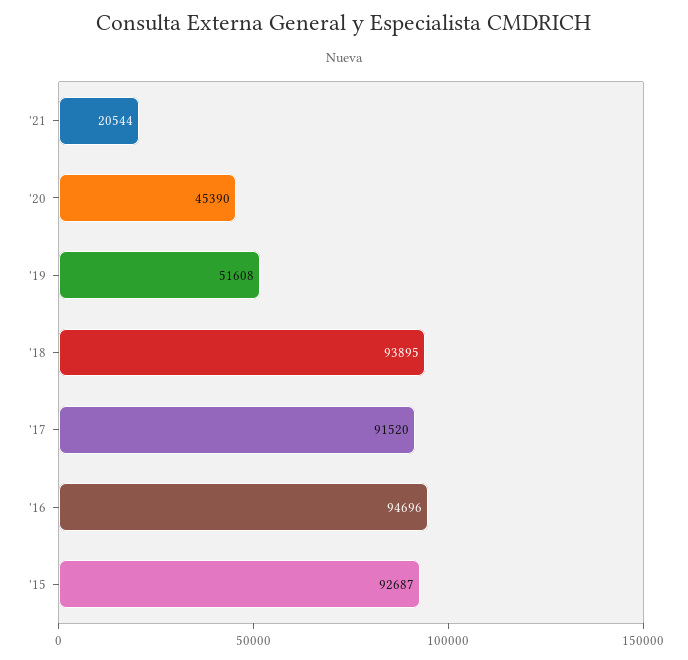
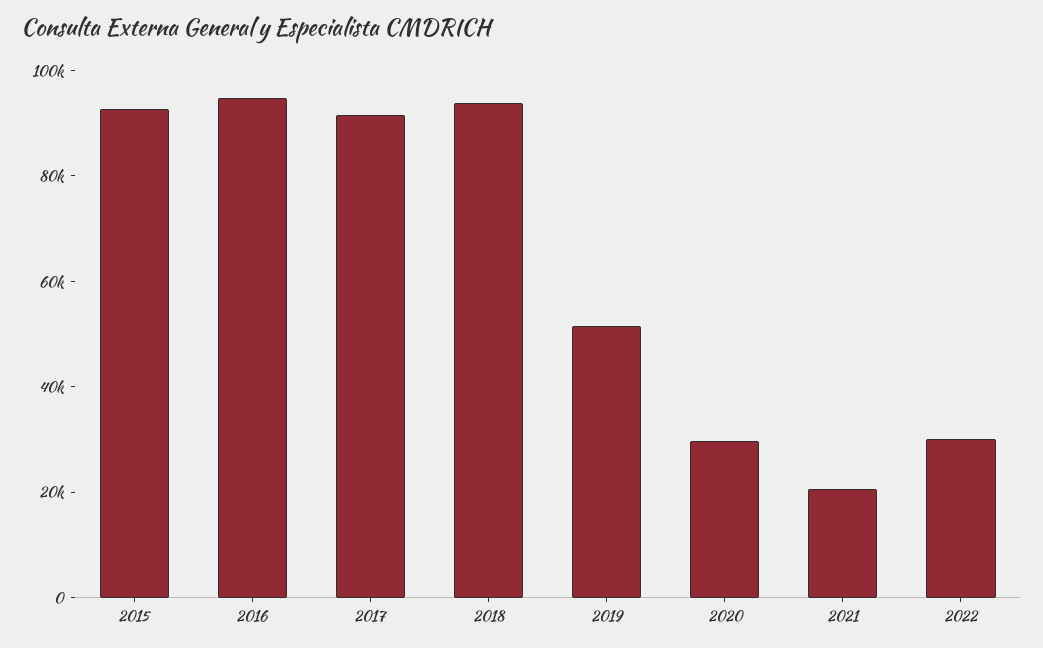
'20: 45390 -> 30000
2022: none -> 30000

